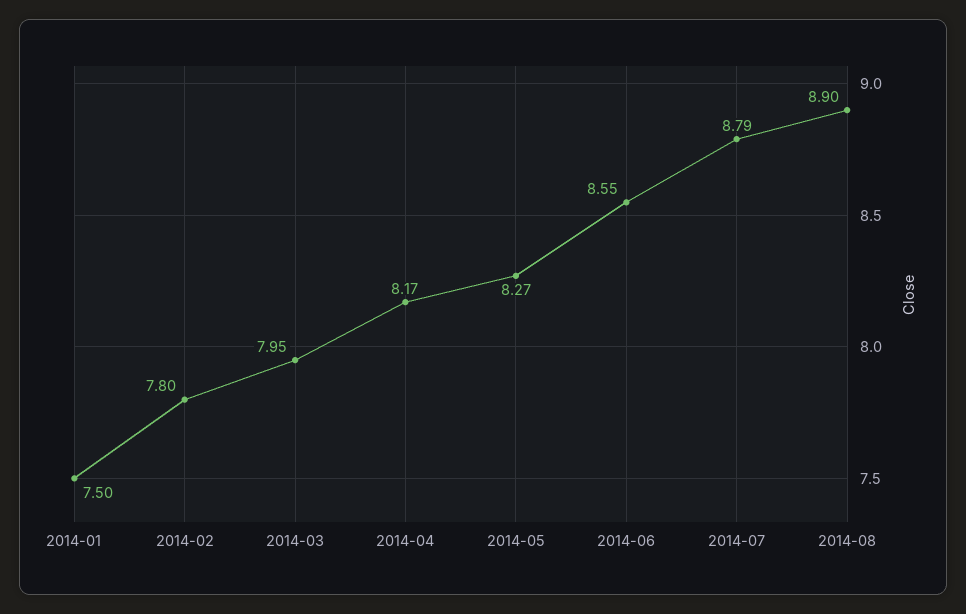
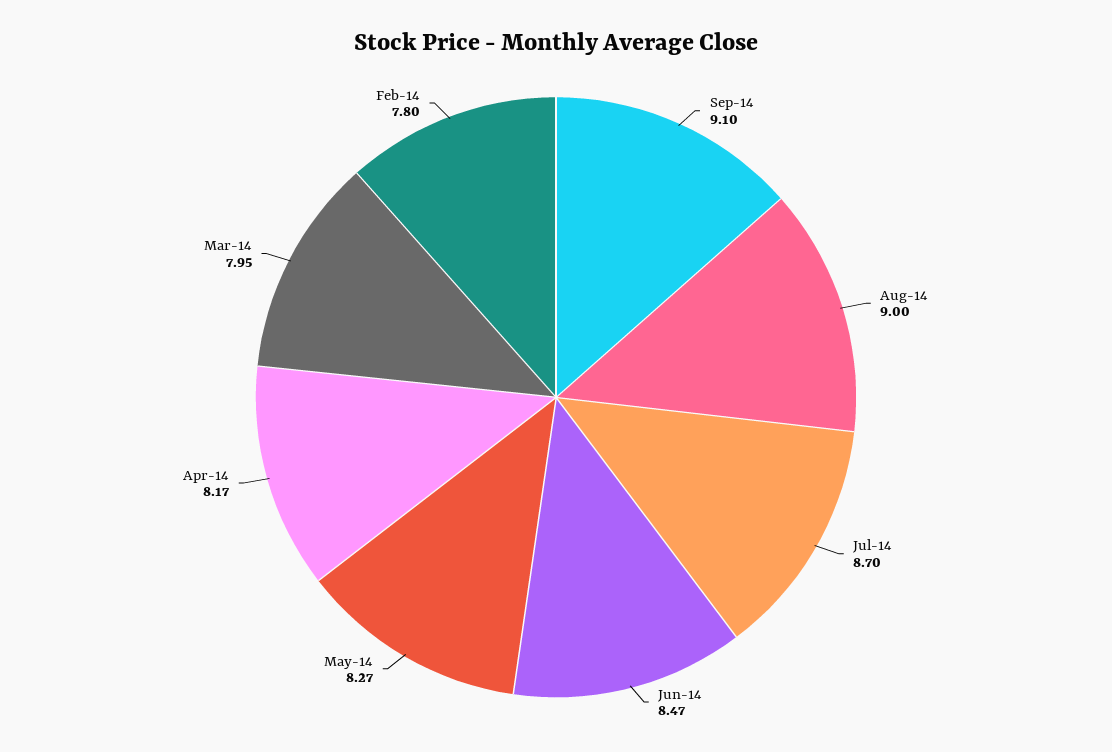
2014-01: 7.5 -> none
2014-06: 8.55 -> 8.47
2014-07: 8.79 -> 8.7
2014-08: 8.9 -> 9
Sep-14: none -> 9.1

